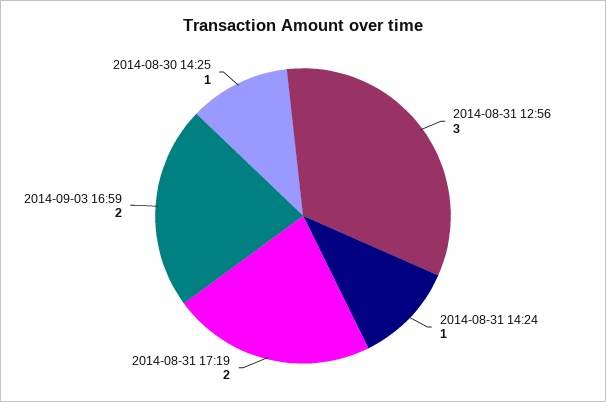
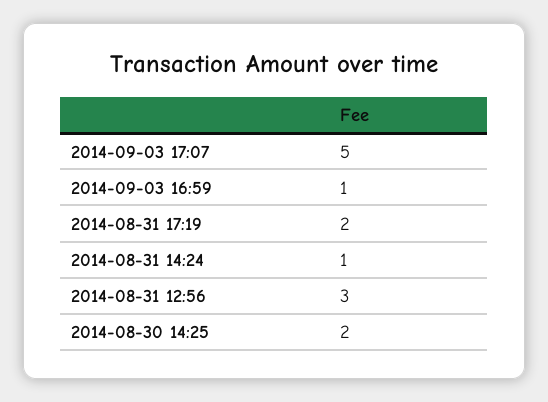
2014-09-03 16:59: 2 -> 1
2014-08-30 14:25: 1 -> 2
2014-09-03 17:07: none -> 5

